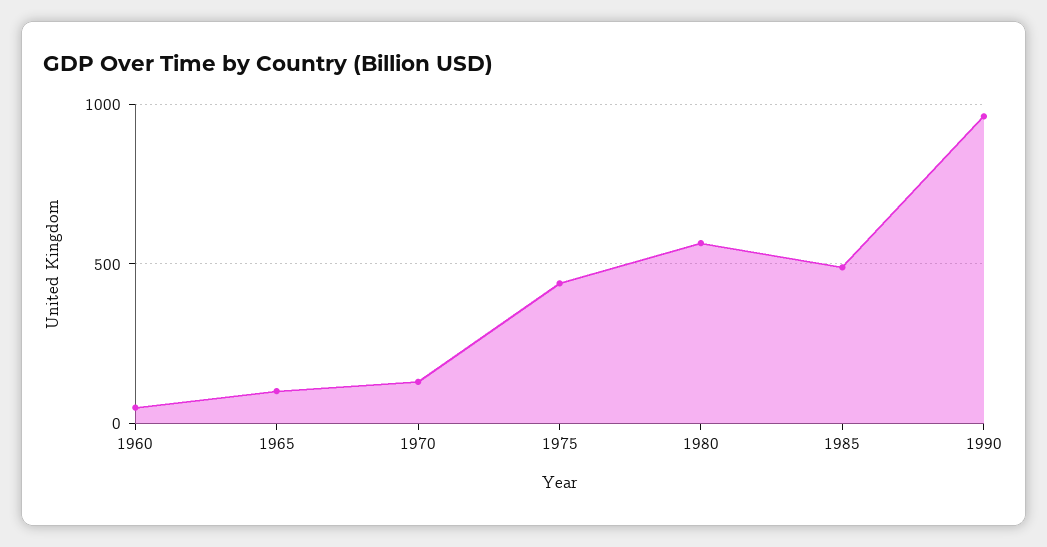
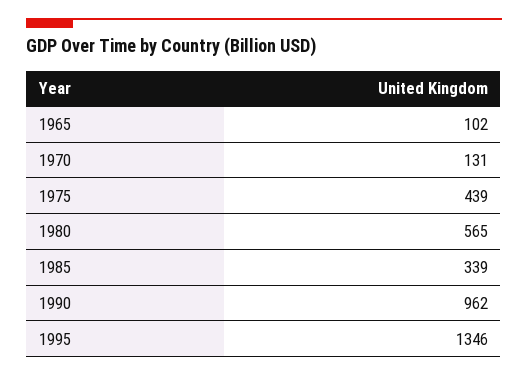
1960: 50 -> none
1985: 500 -> 339
1995: none -> 1346

